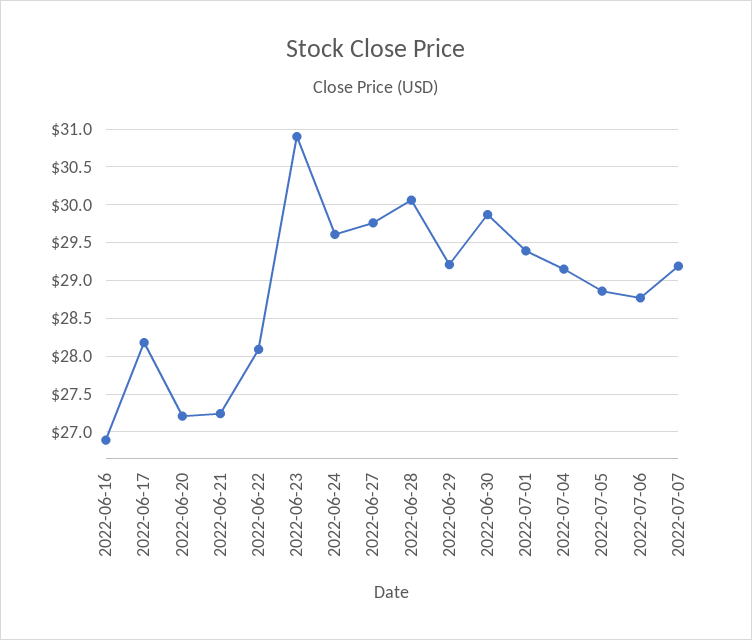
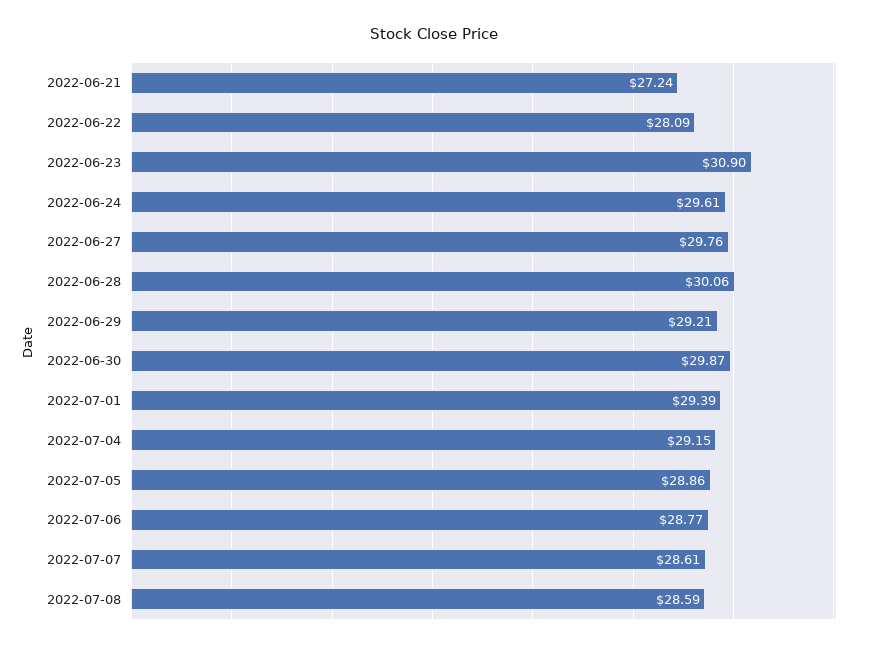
2022-06-16: 26.9 -> none
2022-06-17: 28.2 -> none
2022-06-20: 27.2 -> none
2022-07-07: 29.2 -> 28.61
2022-07-08: none -> 28.59

